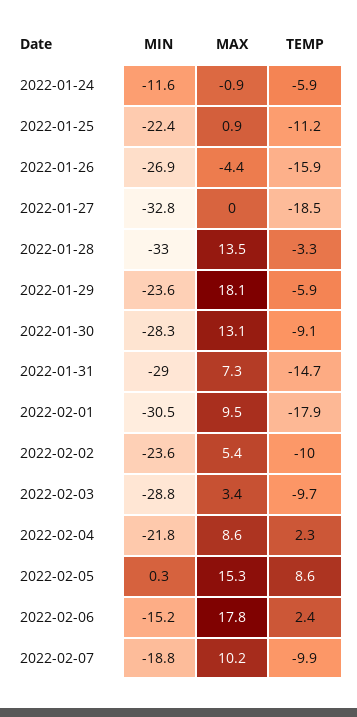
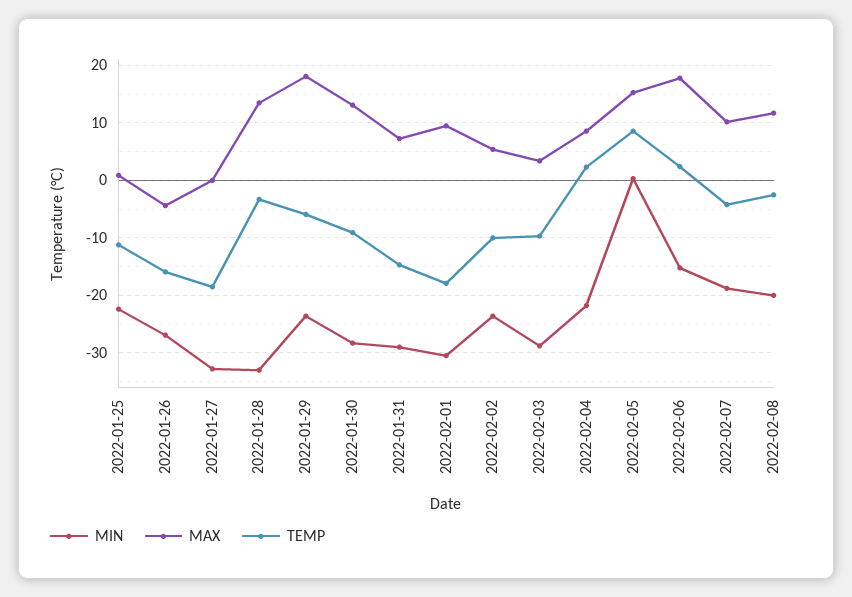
MIN, 2022-01-24: -11.6 -> none
MAX, 2022-01-24: -0.9 -> none
TEMP, 2022-01-24: -5.9 -> none
TEMP, 2022-02-07: -9.9 -> -4
MIN, 2022-02-08: none -> -20
MAX, 2022-02-08: none -> 12
TEMP, 2022-02-08: none -> -2

